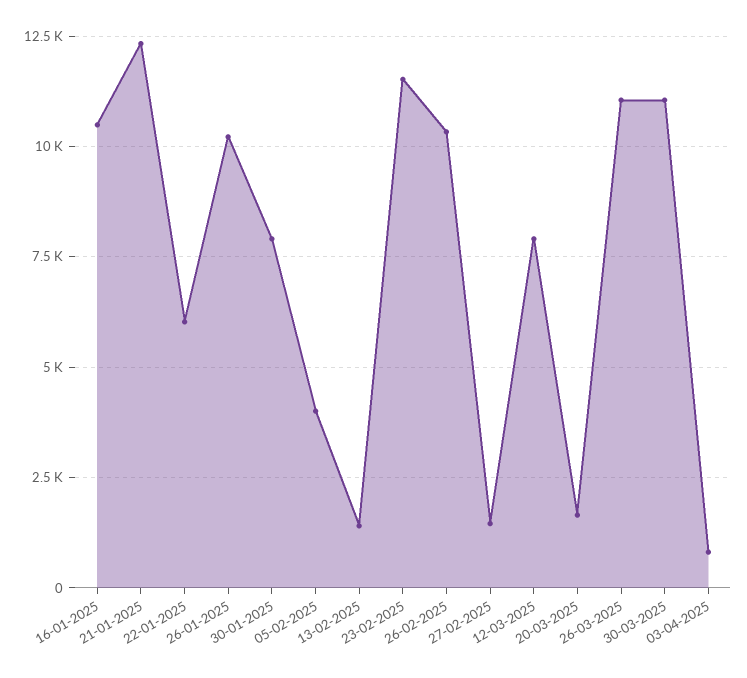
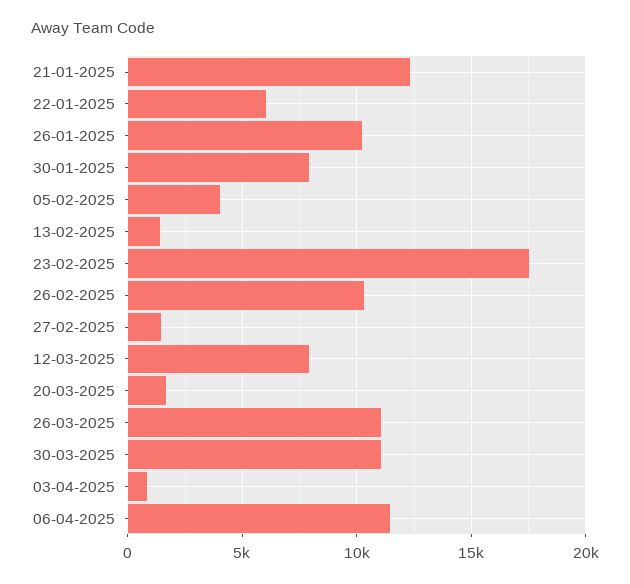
16-01-2025: 10500 -> none
23-02-2025: 11500 -> 17500
06-04-2025: none -> 11500

